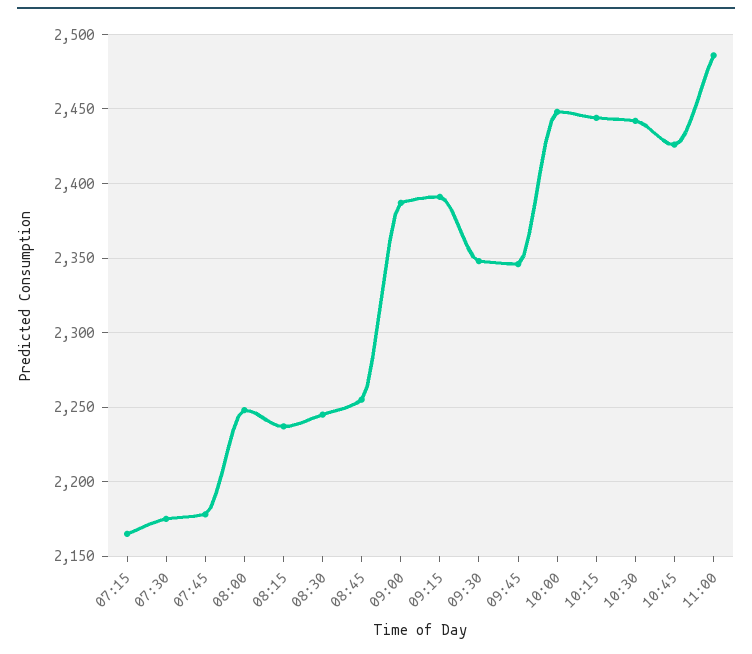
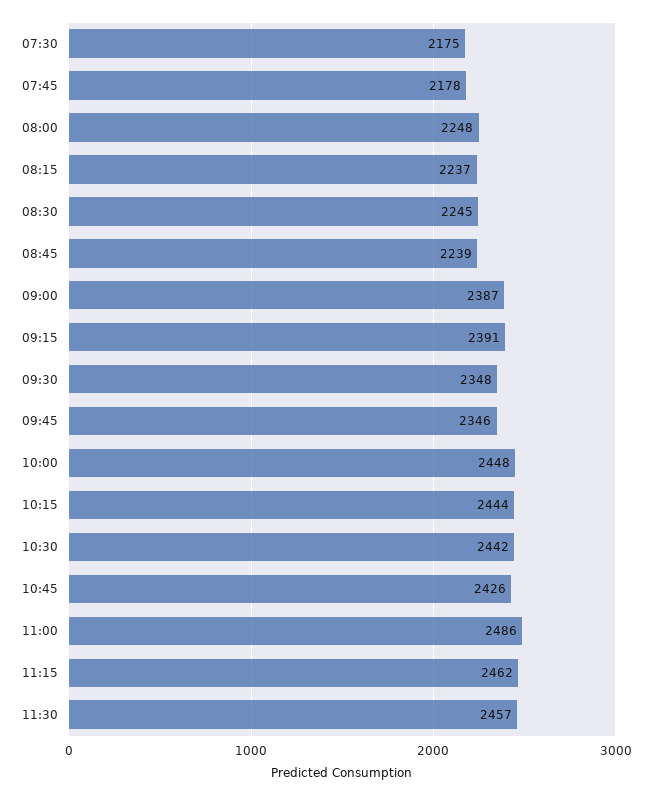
07:15: 2165 -> none
08:45: 2255 -> 2239
11:15: none -> 2462
11:30: none -> 2457

